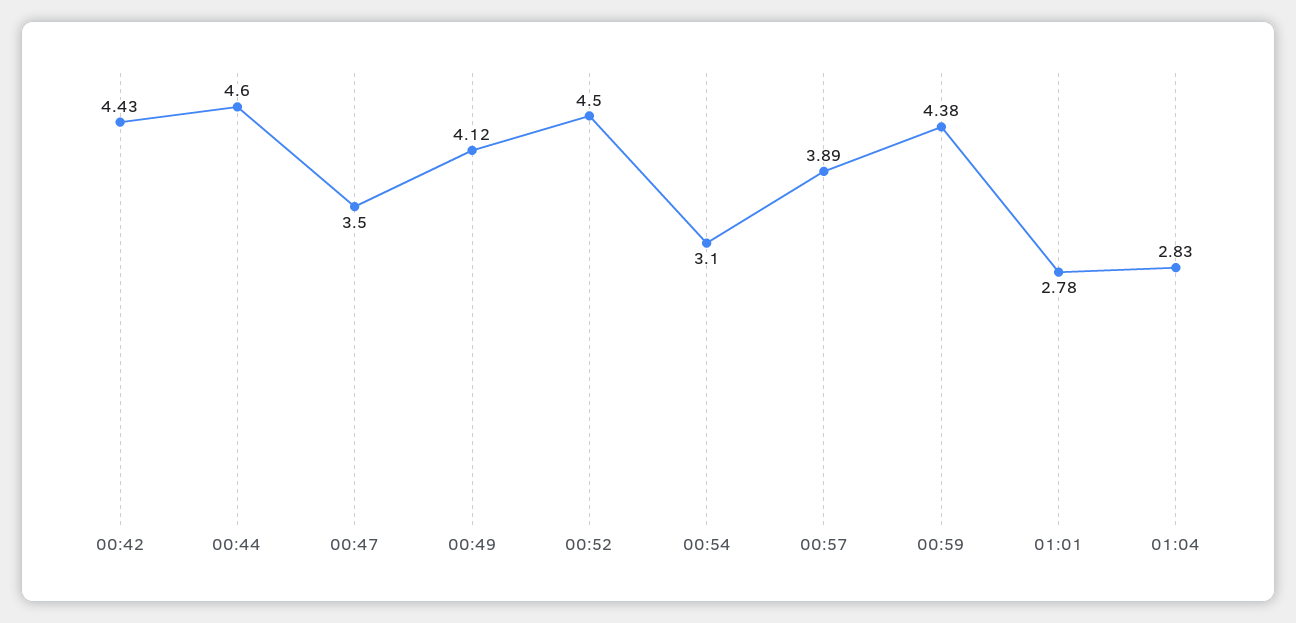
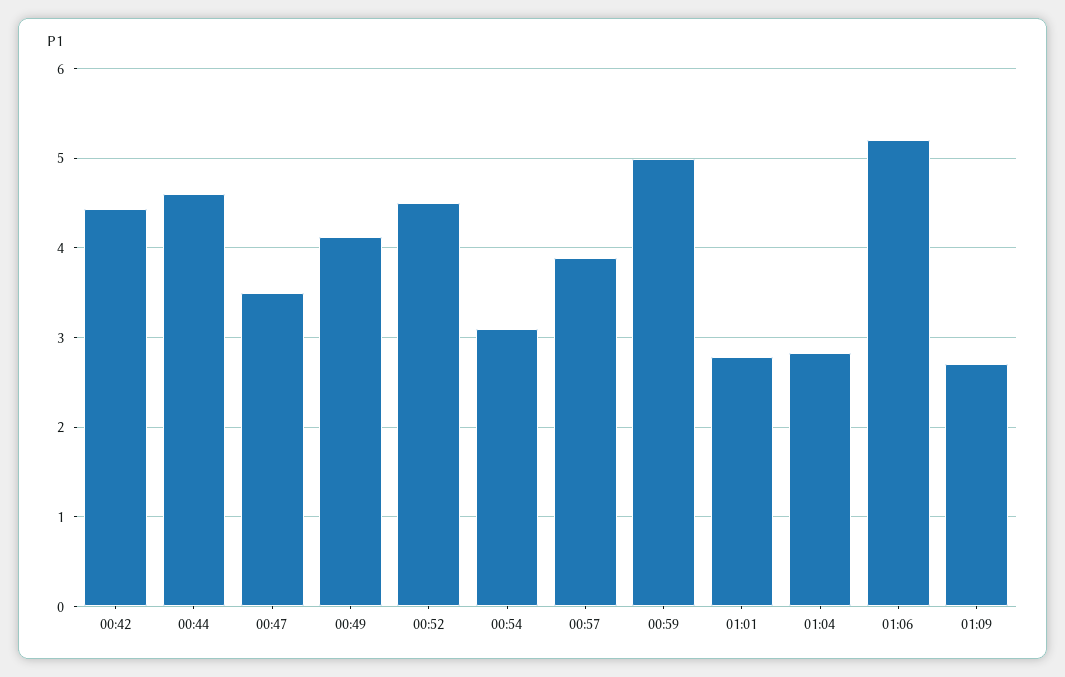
00:59: 4.38 -> 5
01:06: none -> 5.2
01:09: none -> 2.7

